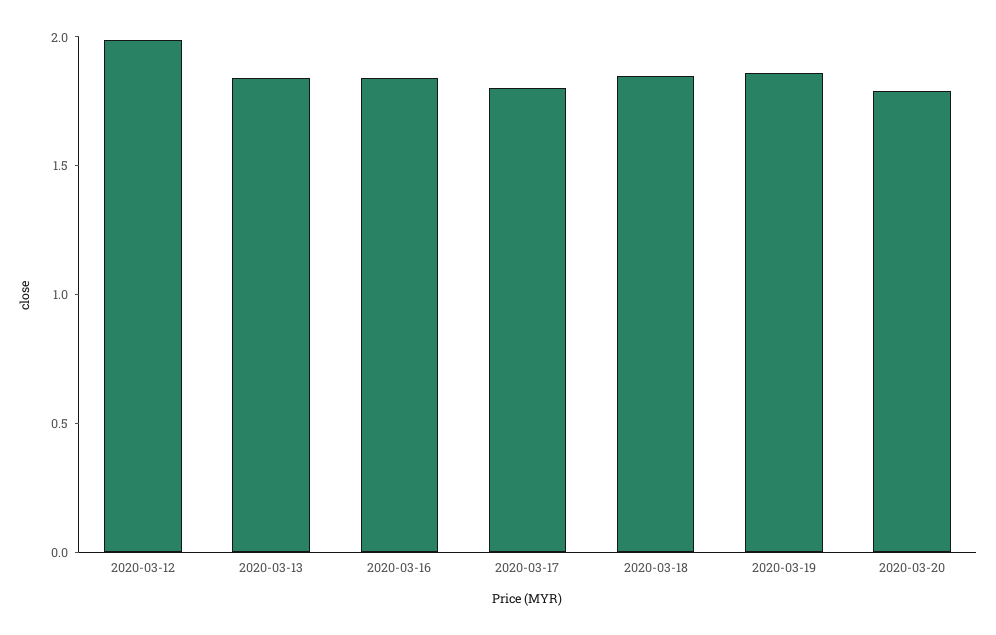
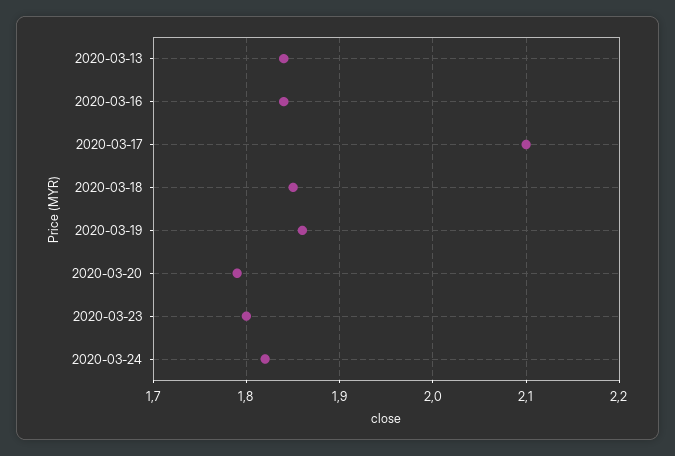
2020-03-12: 2 -> none
2020-03-17: 1.8 -> 2.1
2020-03-23: none -> 1.8
2020-03-24: none -> 1.82

